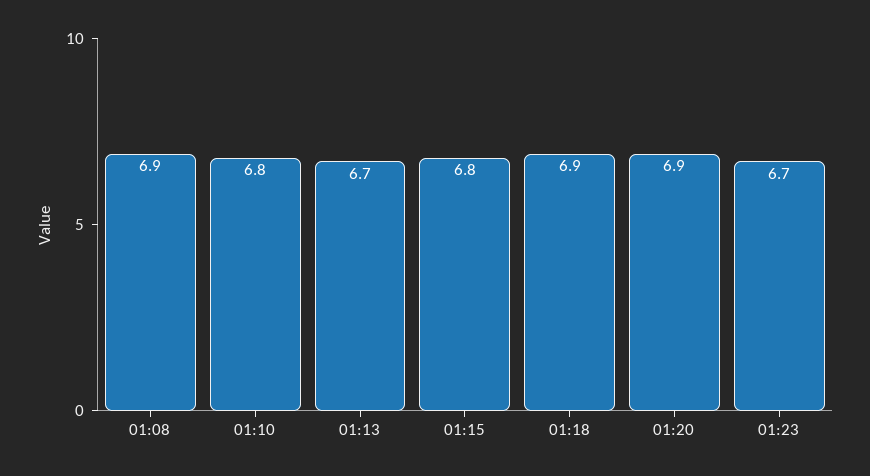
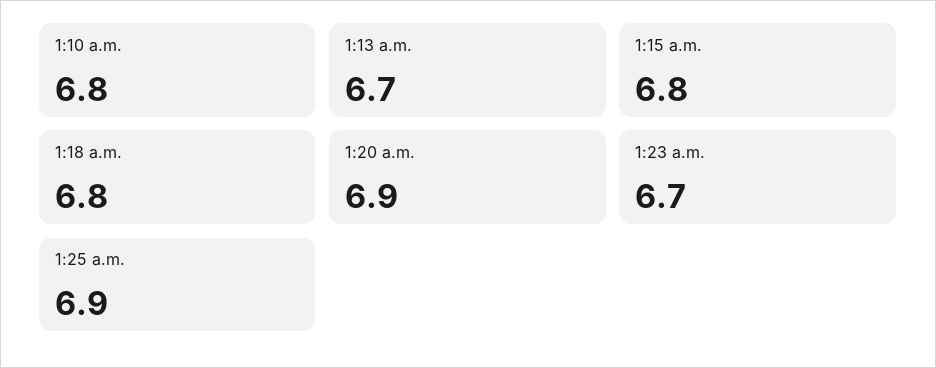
01:08: 6.9 -> none
01:18: 6.9 -> 6.8
1:25 a.m.: none -> 6.9

